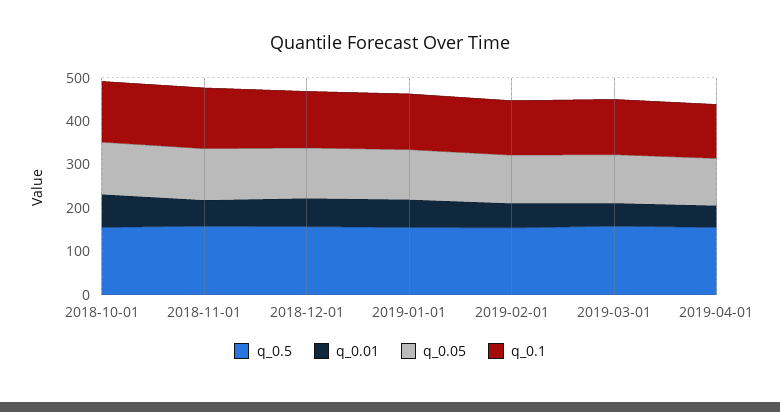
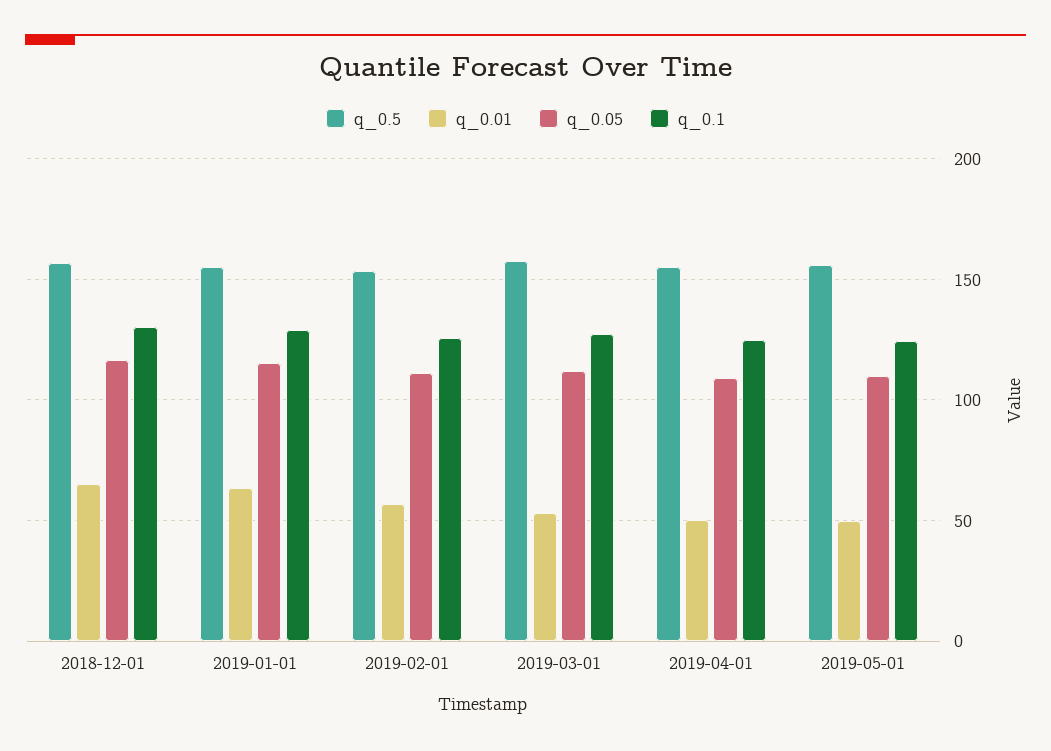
q_0.5, 2018-10-01: 160 -> none
q_0.01, 2018-10-01: 80 -> none
q_0.05, 2018-10-01: 120 -> none
q_0.1, 2018-10-01: 140 -> none
q_0.5, 2018-11-01: 160 -> none
q_0.01, 2018-11-01: 60 -> none
q_0.05, 2018-11-01: 120 -> none
q_0.1, 2018-11-01: 140 -> none
q_0.5, 2019-05-01: none -> 155
q_0.01, 2019-05-01: none -> 50
q_0.05, 2019-05-01: none -> 110
q_0.1, 2019-05-01: none -> 125

